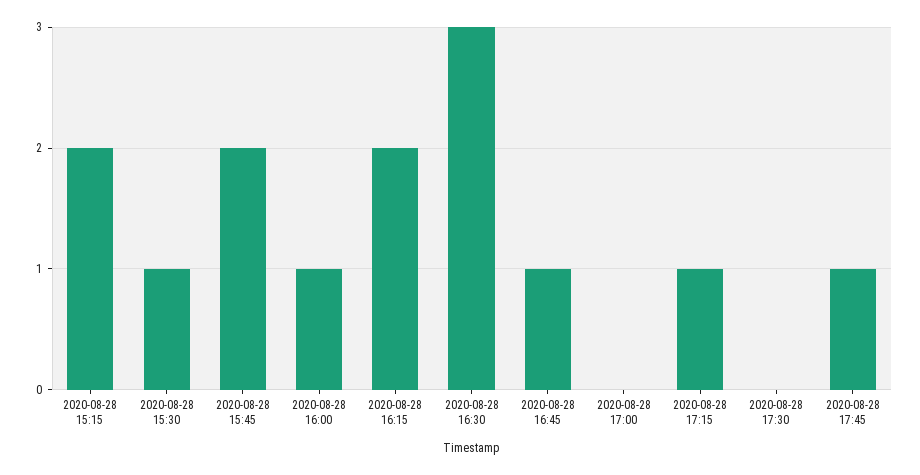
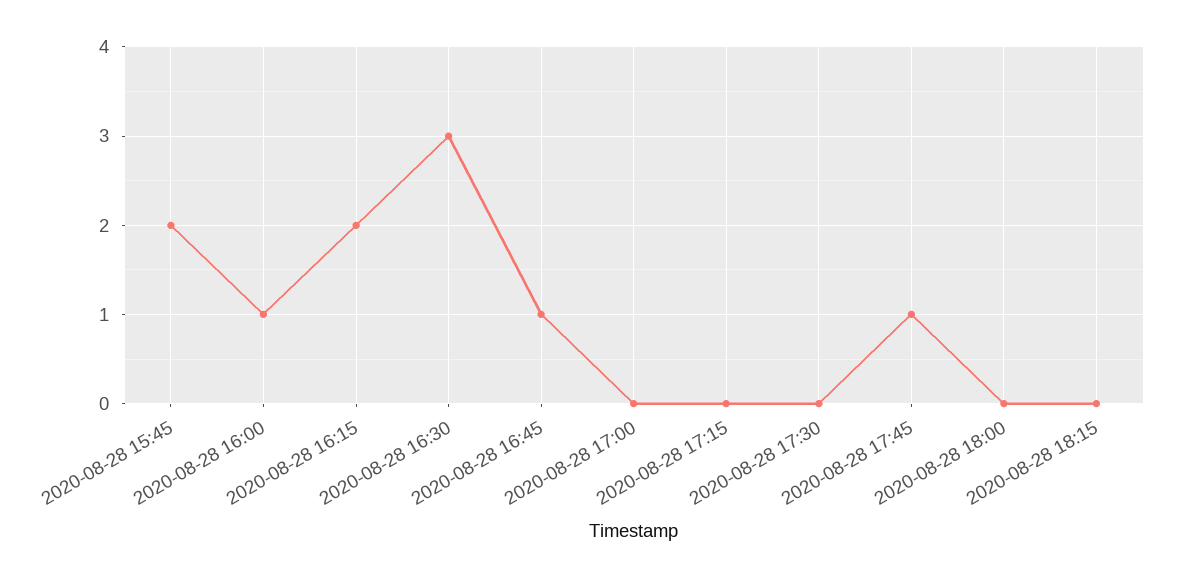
2020-08-28 15:15: 2 -> none
2020-08-28 15:30: 1 -> none
2020-08-28 17:15: 1 -> 0
2020-08-28 18:00: none -> 0
2020-08-28 18:15: none -> 0

